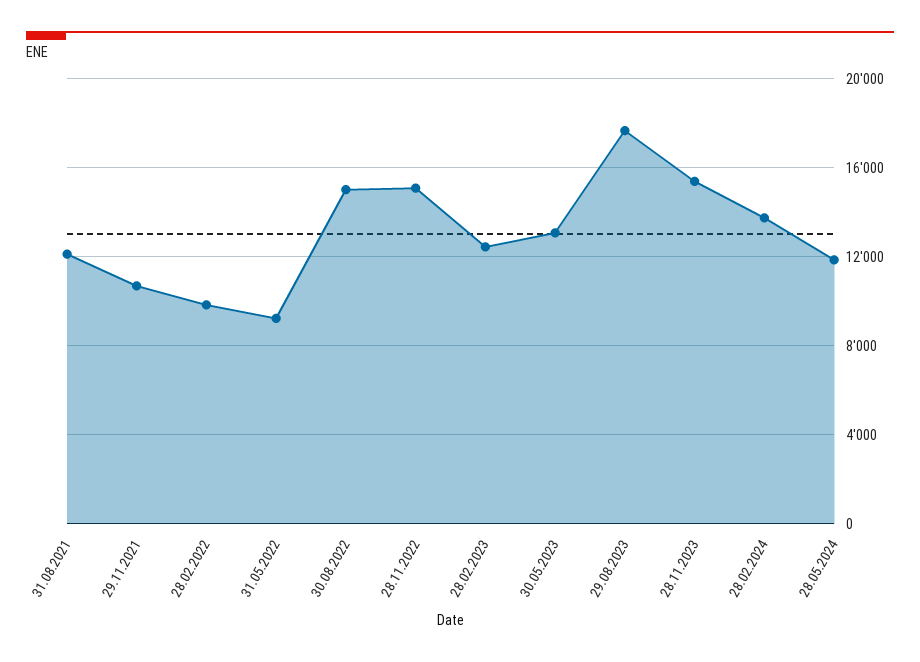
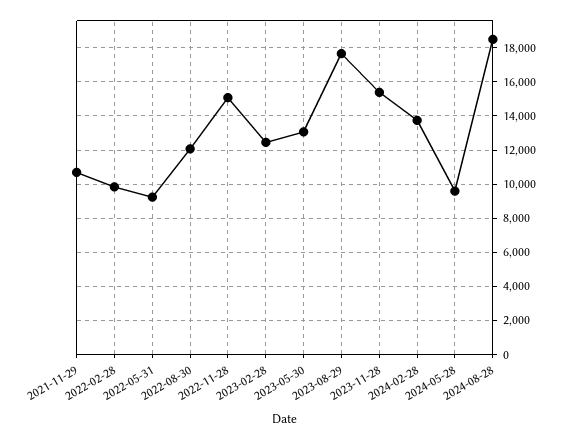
31.08.2021: 12000 -> none
30.08.2022: 15000 -> 12000
28.05.2024: 12000 -> 9500
2024-08-28: none -> 18500

